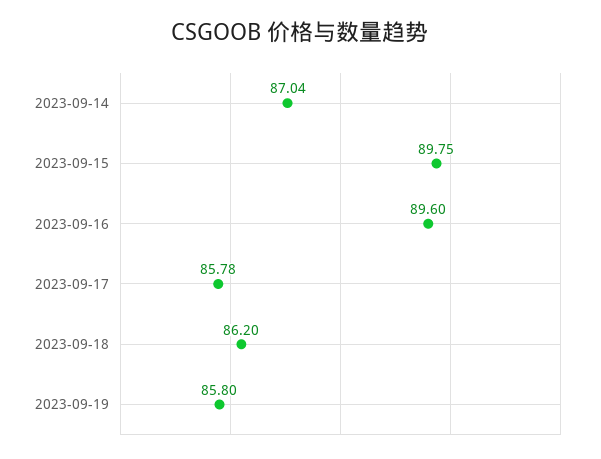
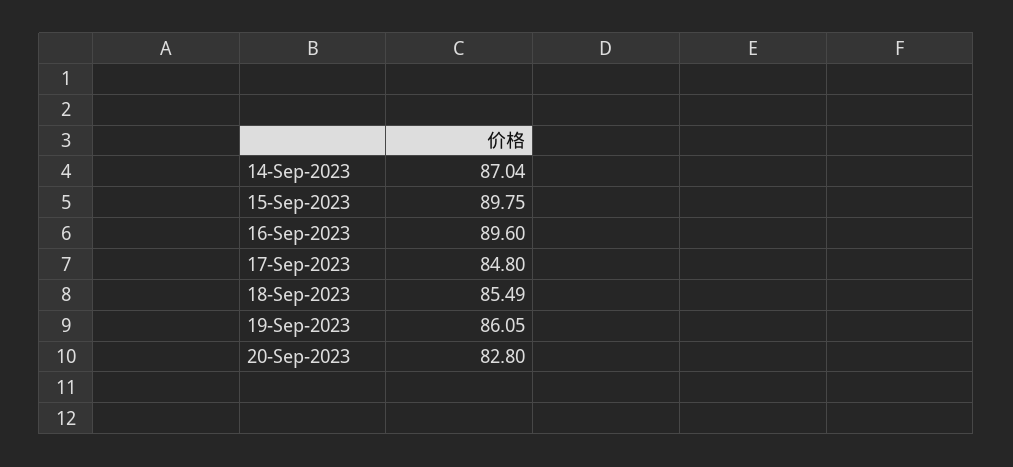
2023-09-17: 85.78 -> 84.8
2023-09-18: 86.2 -> 85.49
2023-09-19: 85.8 -> 86.05
20-Sep-2023: none -> 82.8

